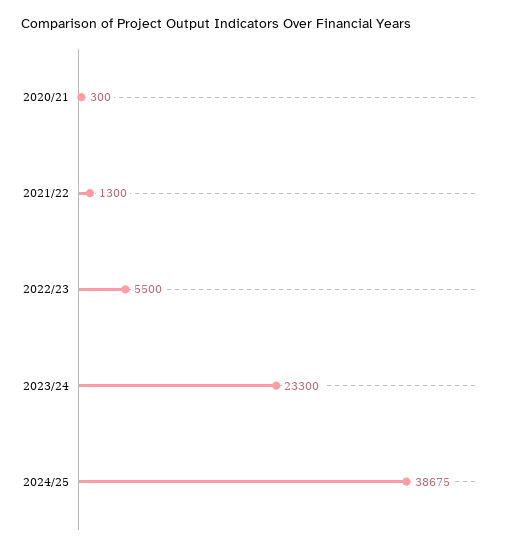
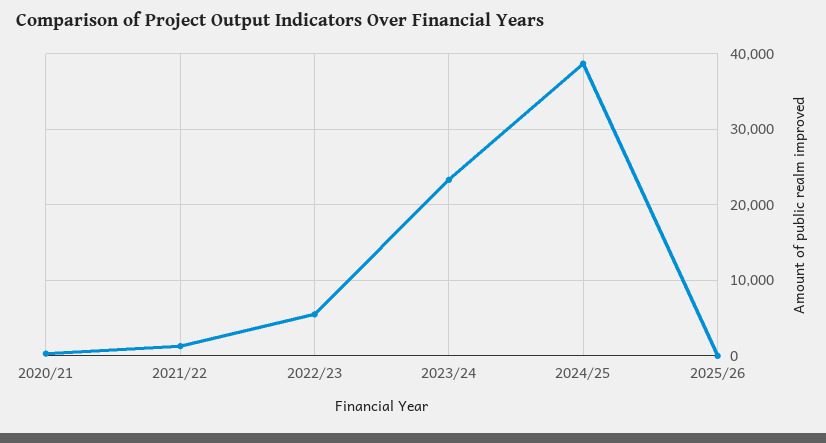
2025/26: none -> 0

